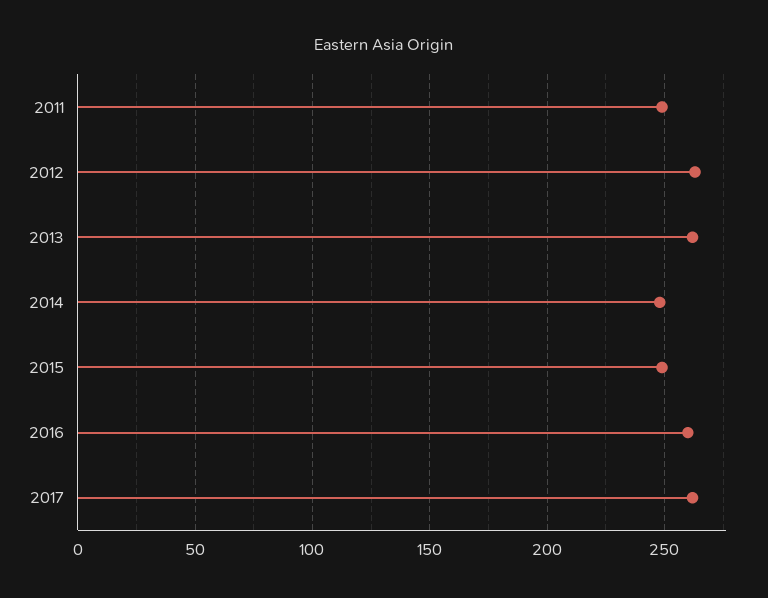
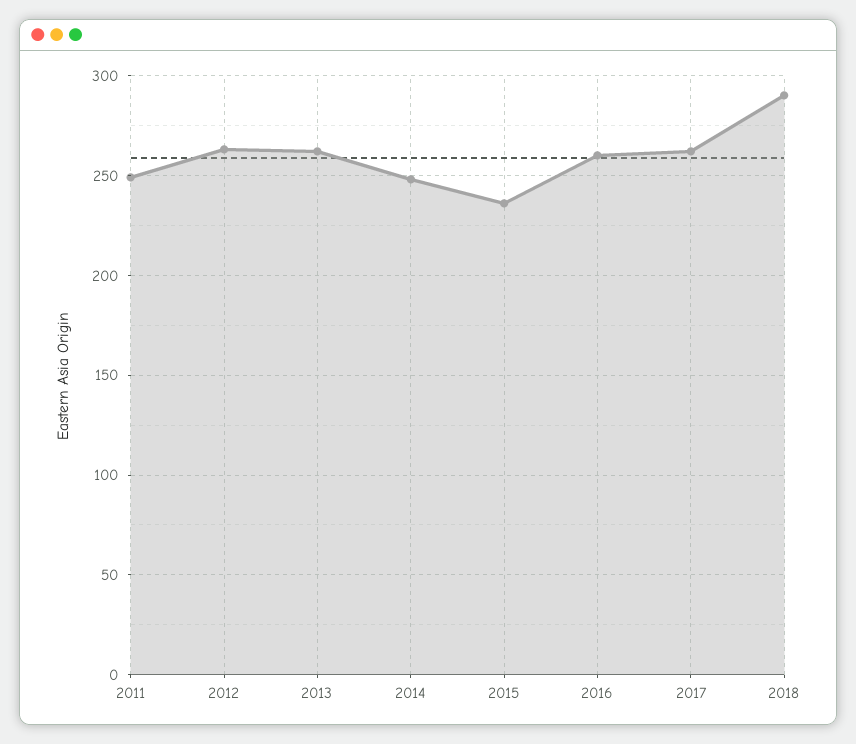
2015: 250 -> 235
2018: none -> 290

